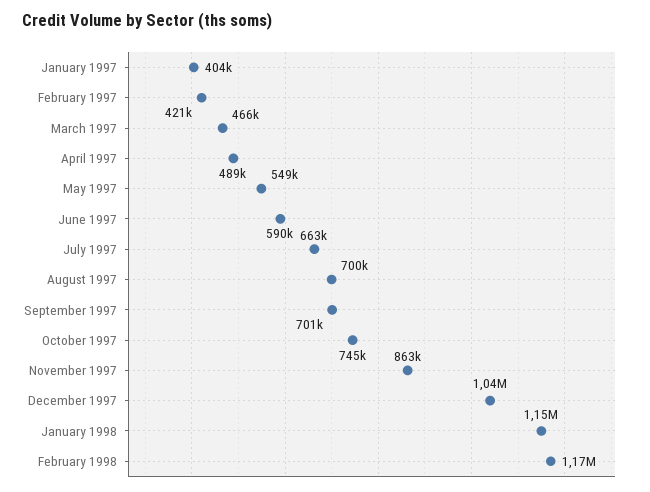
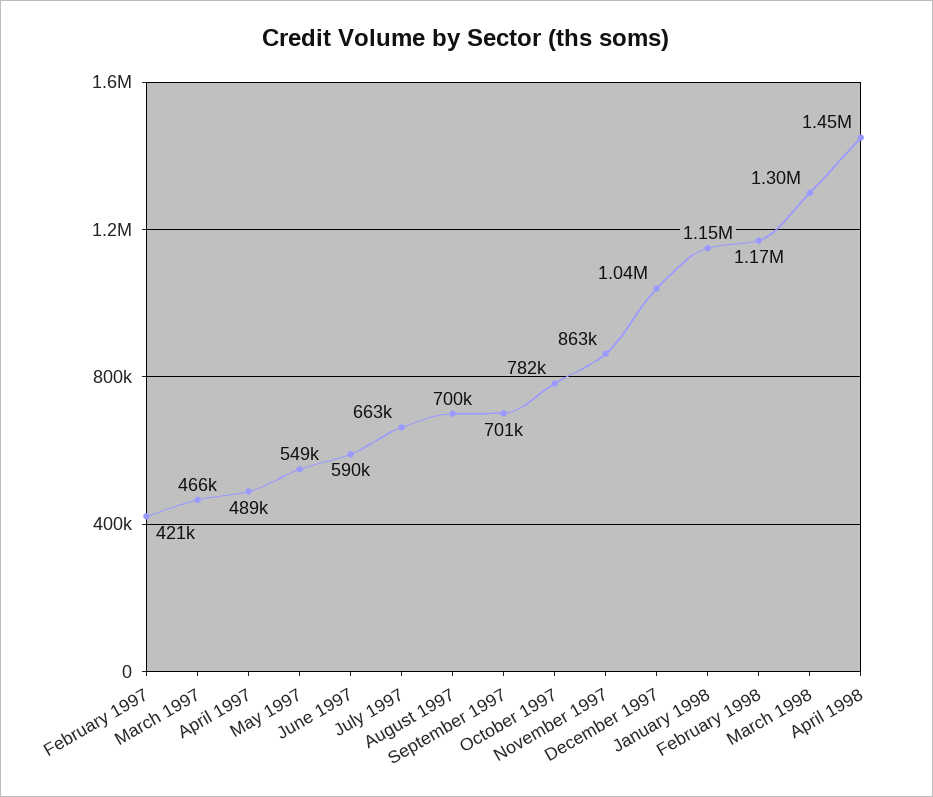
January 1997: 404000 -> none
October 1997: 745000 -> 782000
March 1998: none -> 1300000
April 1998: none -> 1450000

